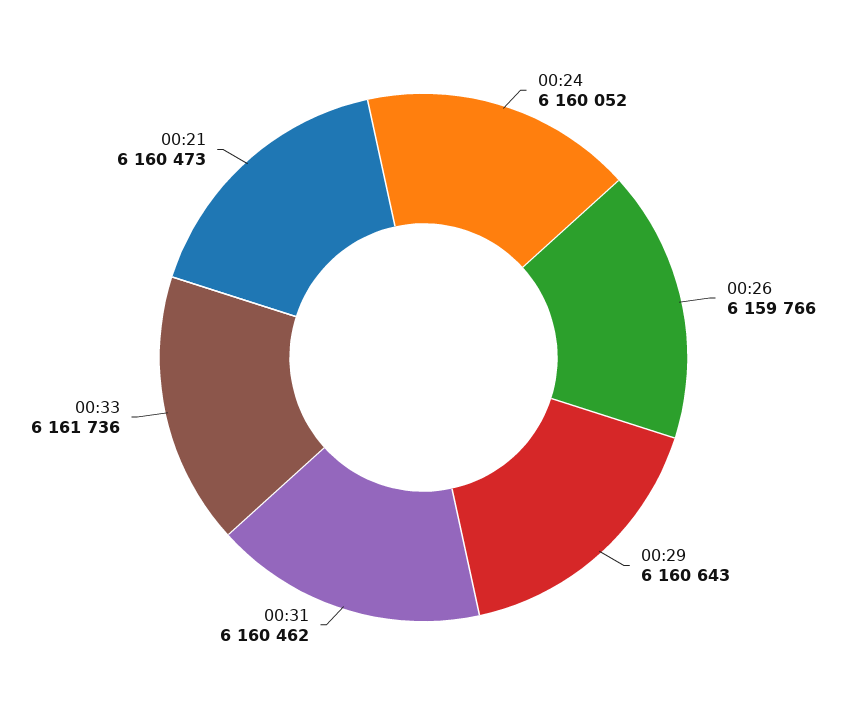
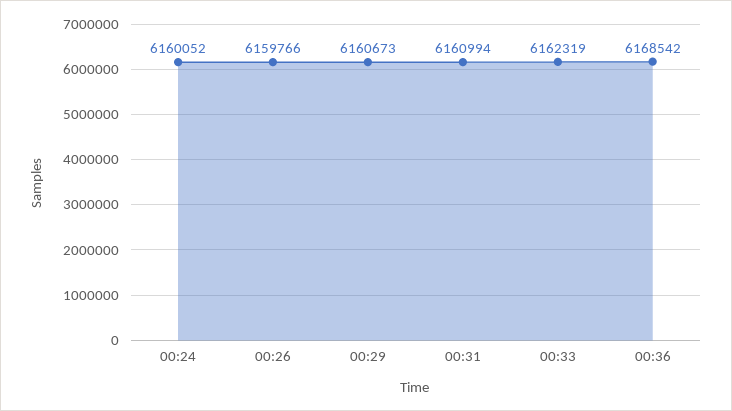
00:29: 6160643 -> 6160673
00:31: 6160462 -> 6160994
00:33: 6161736 -> 6162319
00:21: 6160473 -> none
00:36: none -> 6168542

